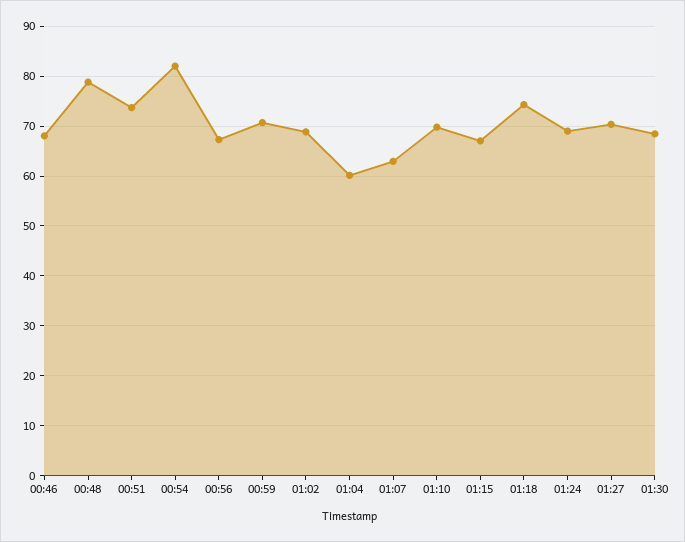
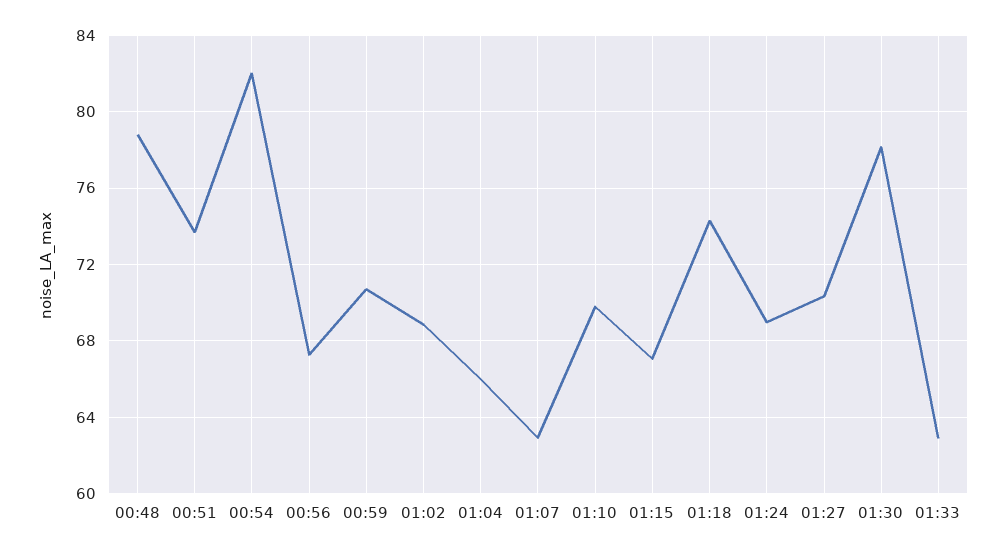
00:46: 68 -> none
01:04: 60 -> 66
01:30: 68 -> 78
01:33: none -> 63

